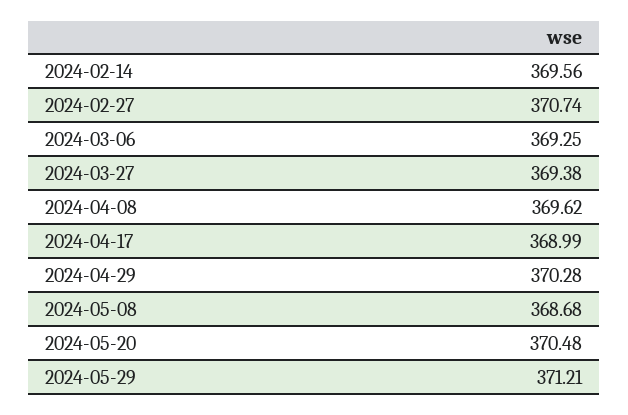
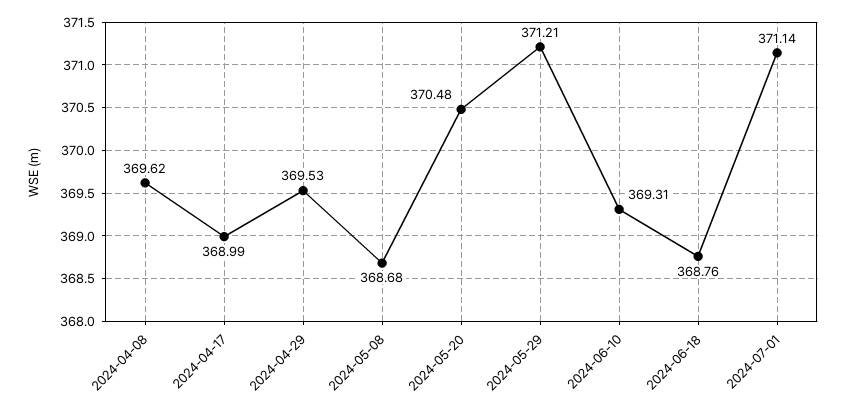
2024-02-14: 369.56 -> none
2024-02-27: 370.74 -> none
2024-03-06: 369.25 -> none
2024-03-27: 369.38 -> none
2024-04-29: 370.28 -> 369.53
2024-06-10: none -> 369.31
2024-06-18: none -> 368.76
2024-07-01: none -> 371.14

